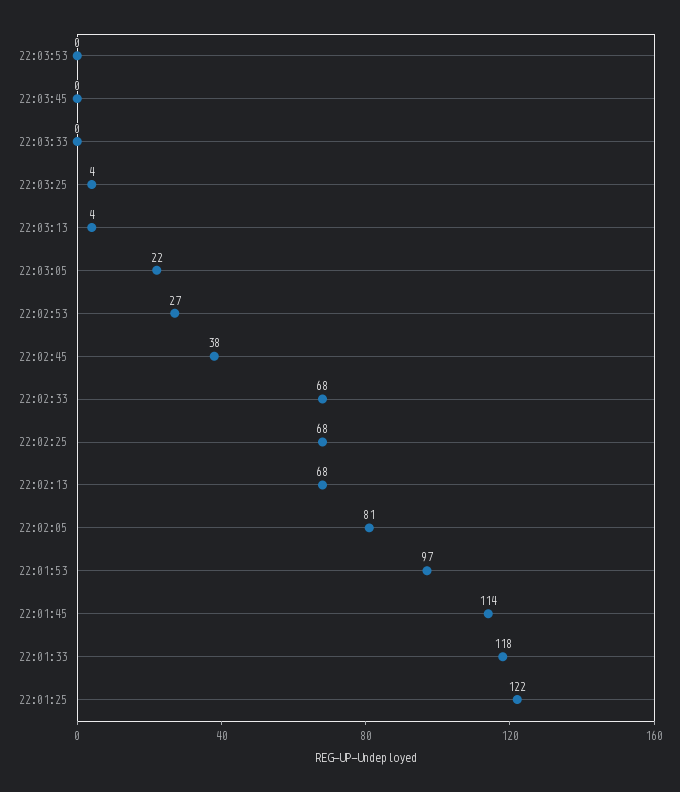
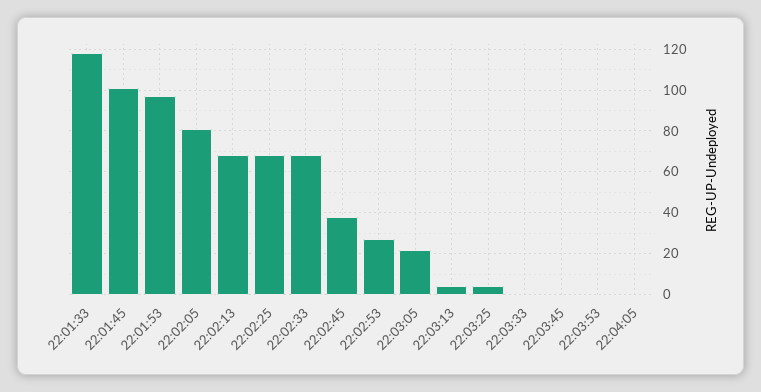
22:01:45: 114 -> 100
22:01:25: 122 -> none
22:04:05: none -> 0

